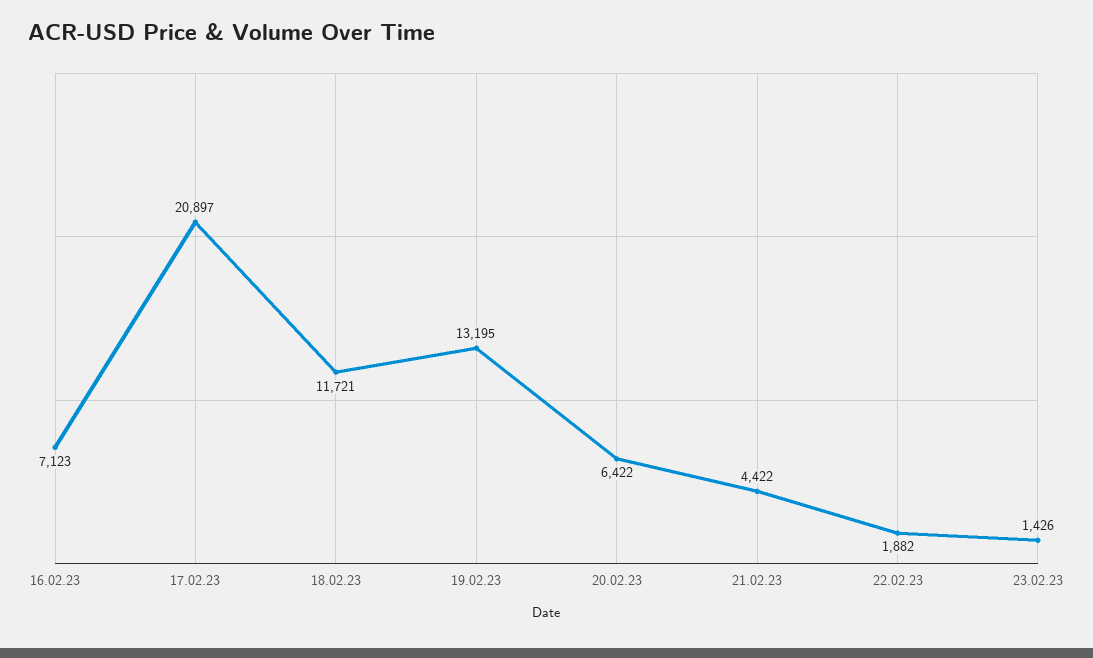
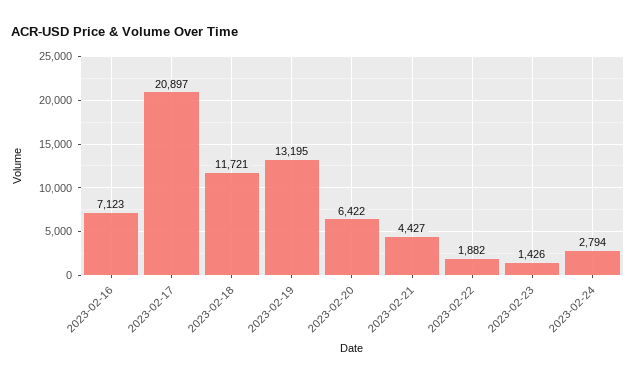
21.02.23: 4422 -> 4427
2023-02-24: none -> 2794

